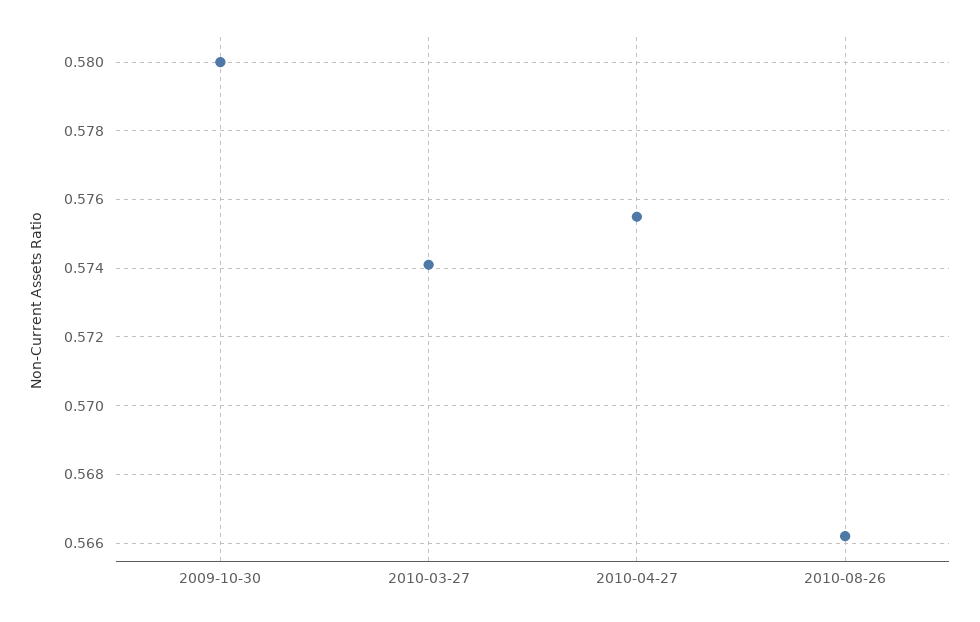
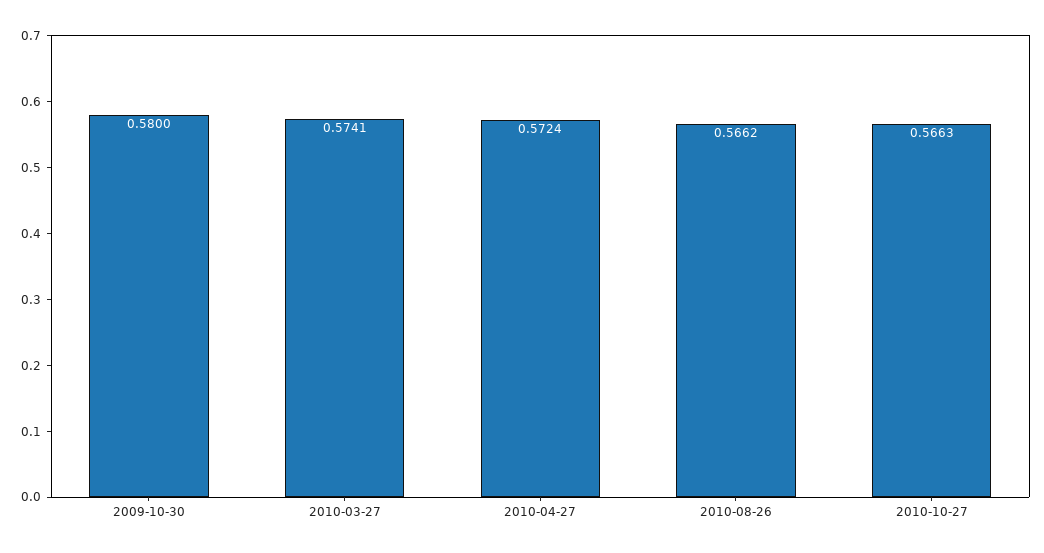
2010-04-27: 0.5755 -> 0.5724
2010-10-27: none -> 0.5663

